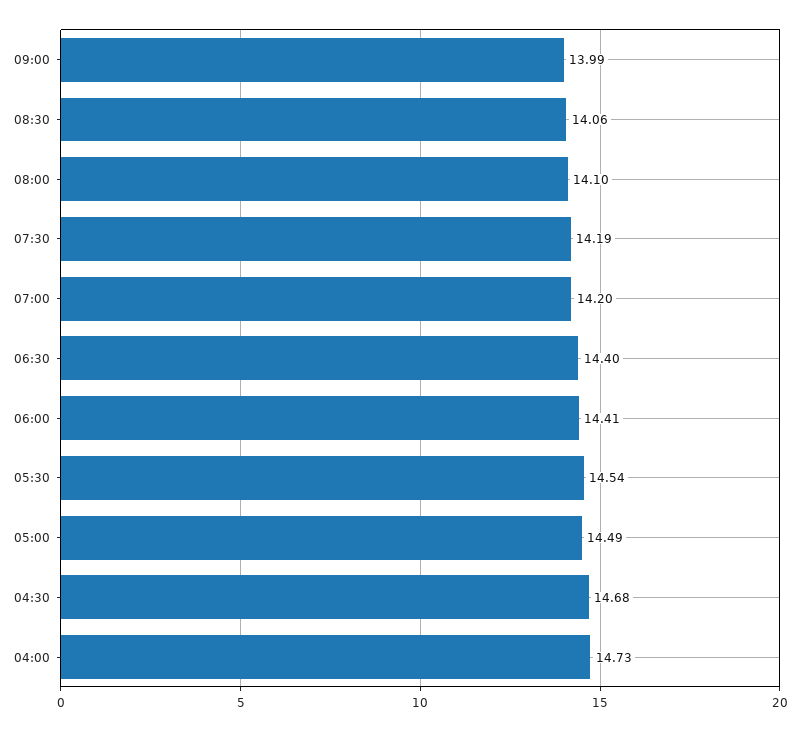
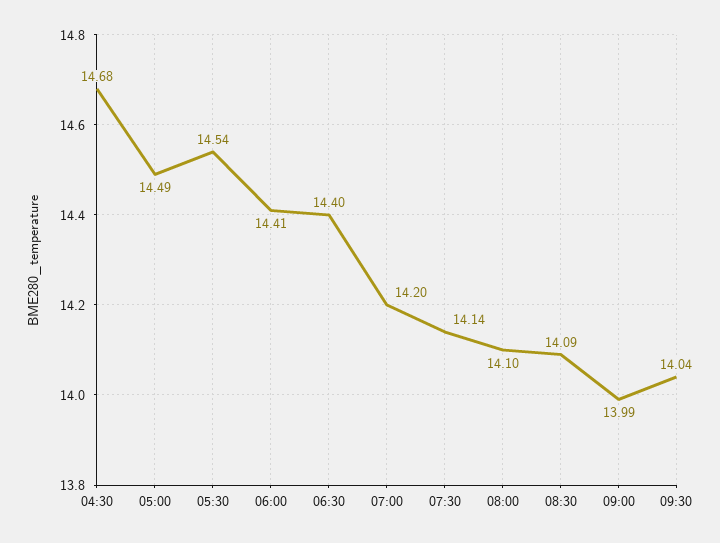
08:30: 14.06 -> 14.09
07:30: 14.19 -> 14.14
04:00: 14.73 -> none
09:30: none -> 14.04

